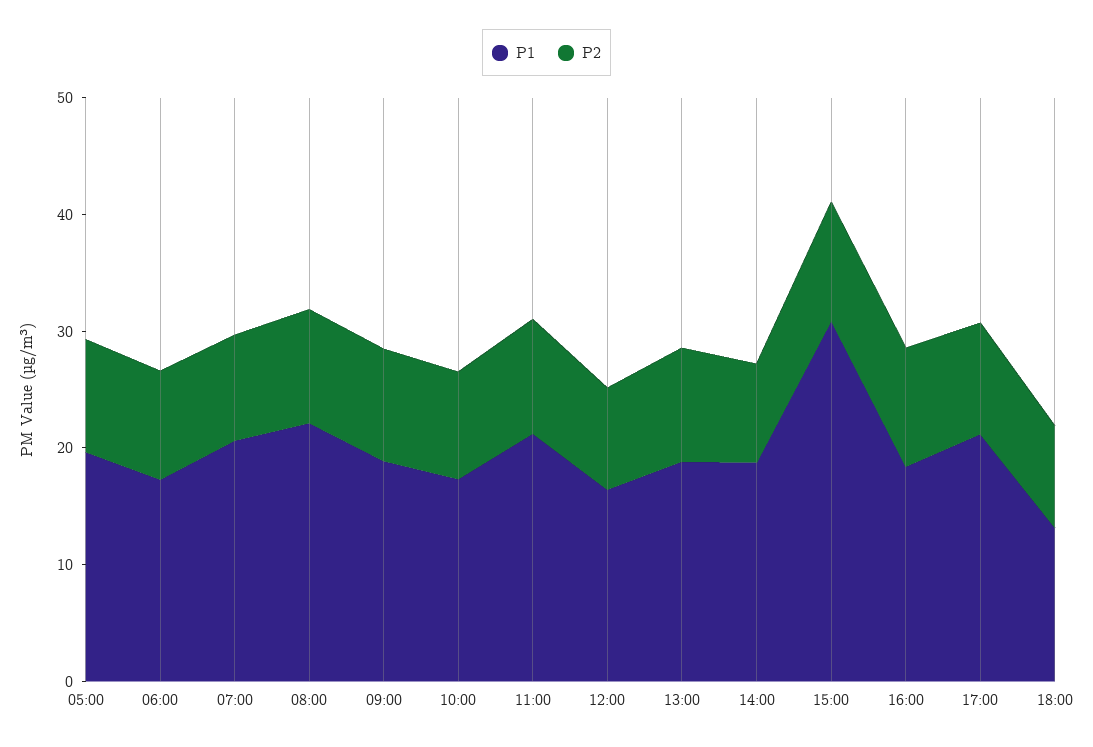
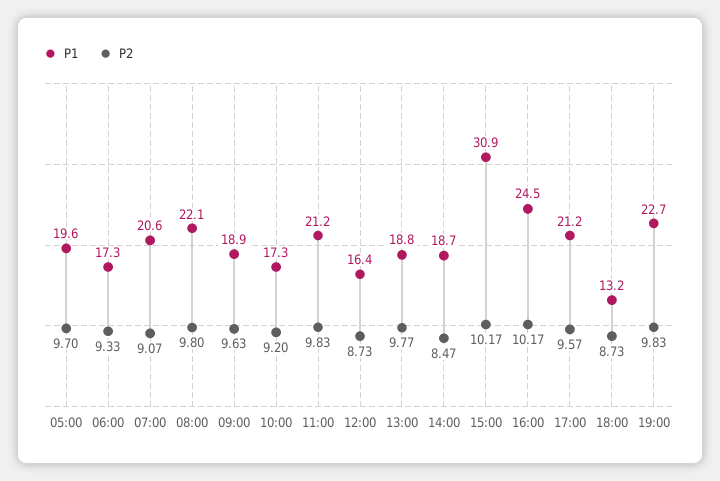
P1, 16:00: 18 -> 24.5
P1, 19:00: none -> 22.7
P2, 19:00: none -> 9.83

